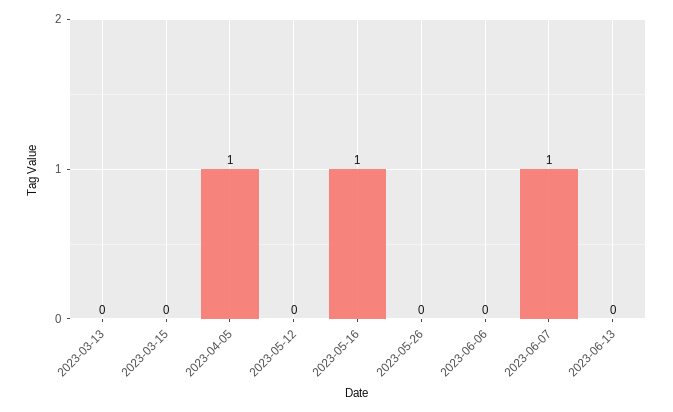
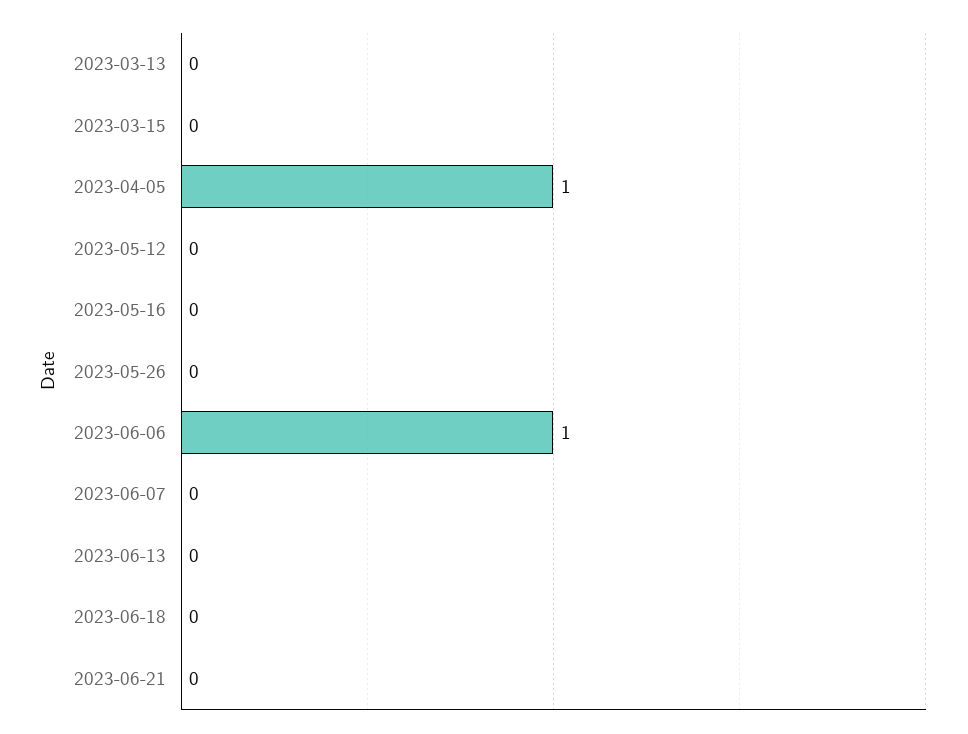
2023-05-16: 1 -> 0
2023-06-06: 0 -> 1
2023-06-07: 1 -> 0
2023-06-18: none -> 0
2023-06-21: none -> 0

